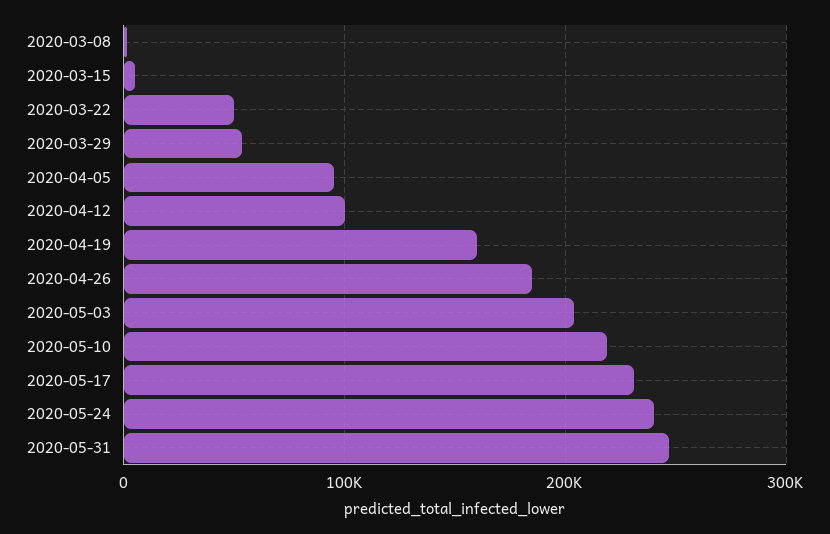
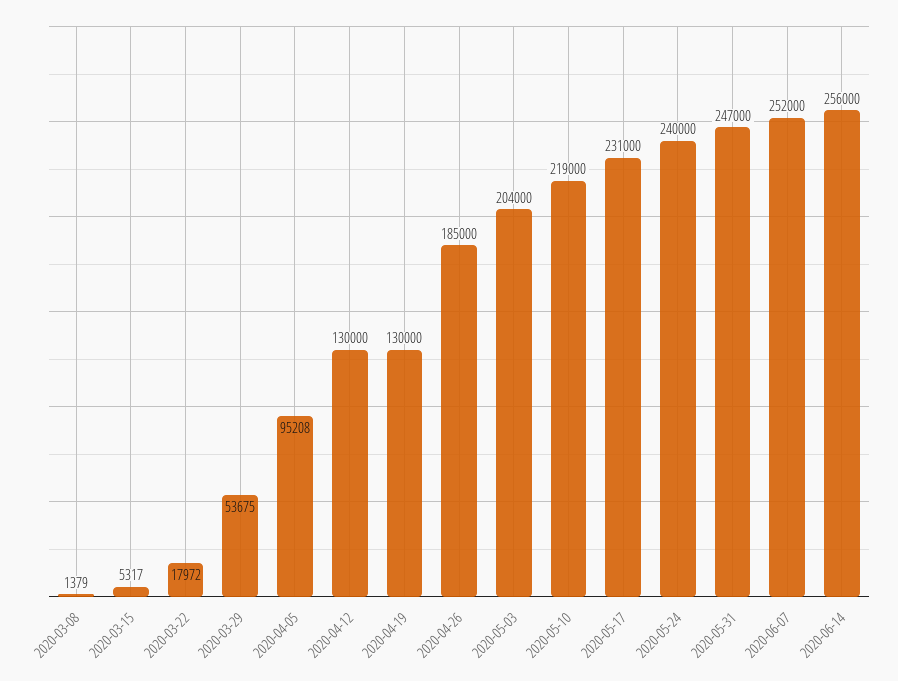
2020-03-22: 50000 -> 17972
2020-04-12: 100000 -> 130000
2020-04-19: 160000 -> 130000
2020-06-07: none -> 252000
2020-06-14: none -> 256000

